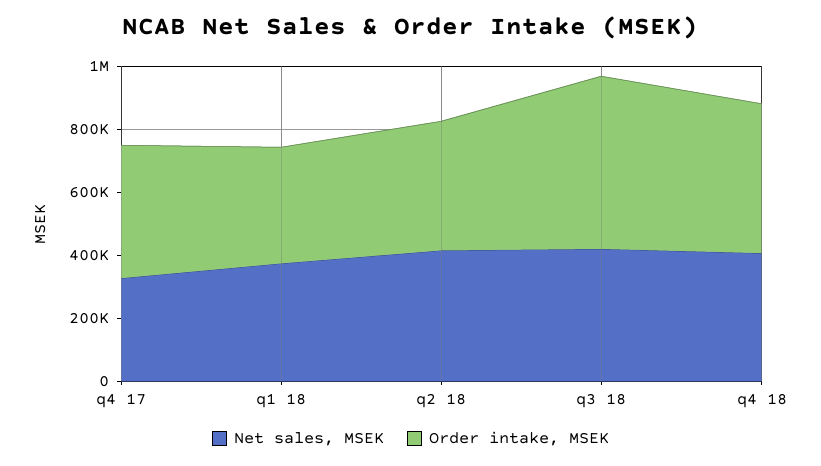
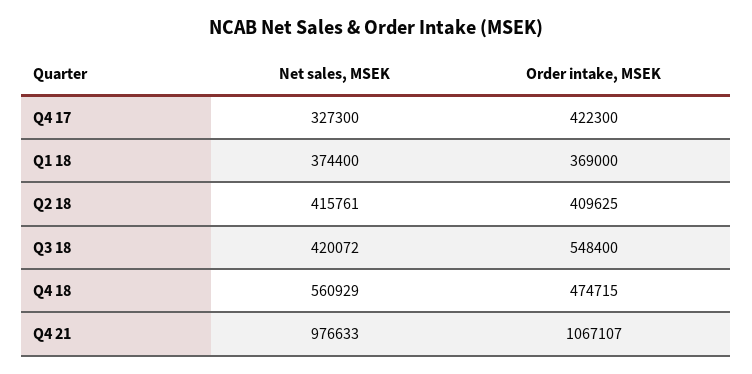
Net sales, MSEK, q4 18: 400000 -> 560929
Net sales, MSEK, Q4 21: none -> 976633
Order intake, MSEK, Q4 21: none -> 1067107

